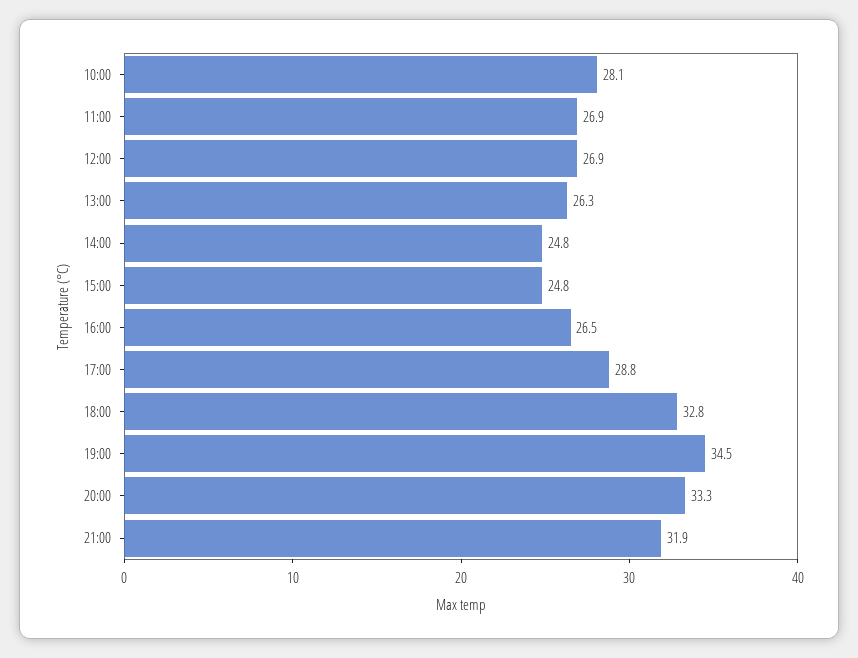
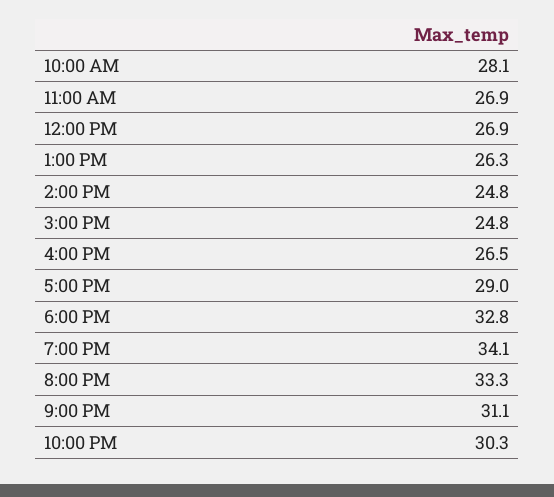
17:00: 28.8 -> 29
19:00: 34.5 -> 34.1
21:00: 31.9 -> 31.1
10:00 PM: none -> 30.3

